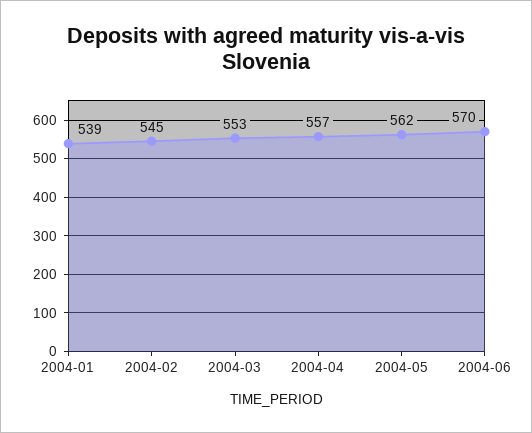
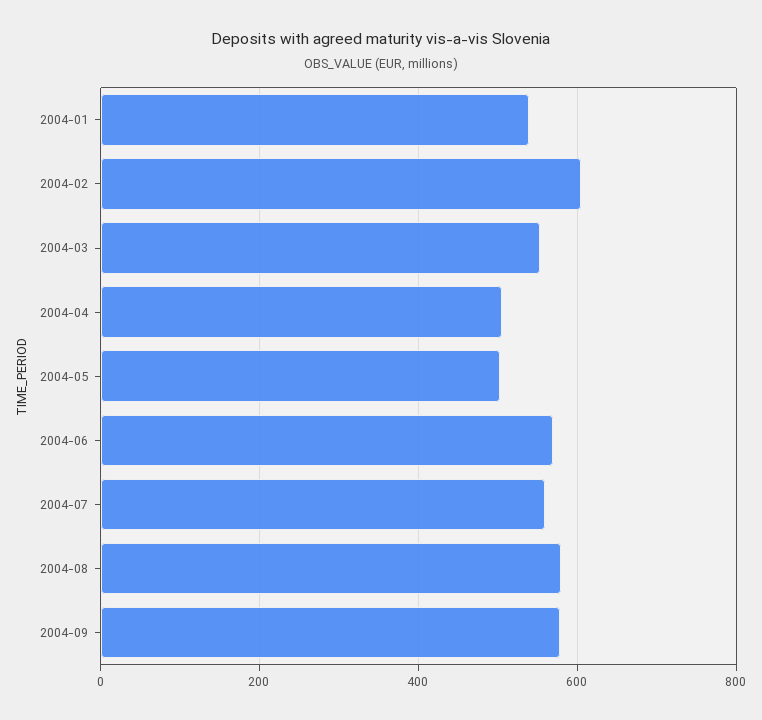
2004-02: 545 -> 600
2004-04: 557 -> 500
2004-05: 562 -> 500
2004-07: none -> 560
2004-08: none -> 580
2004-09: none -> 580

